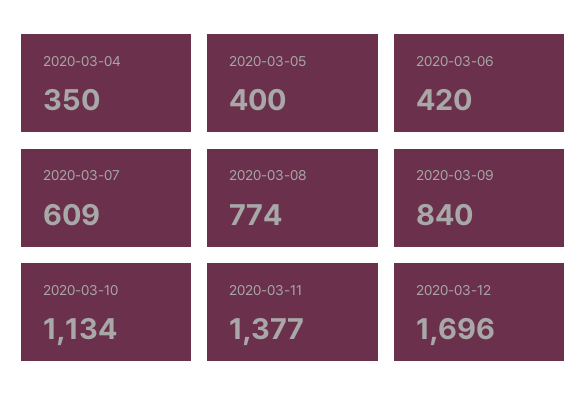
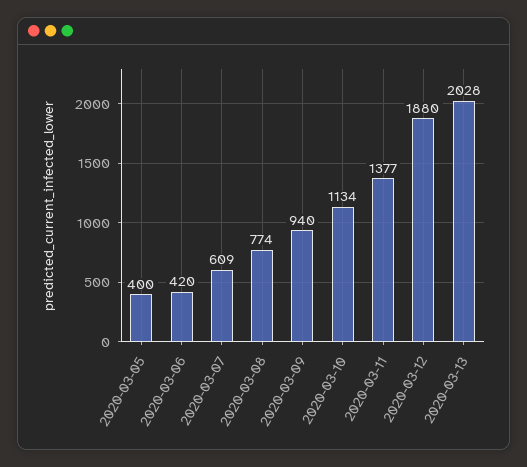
2020-03-04: 350 -> none
2020-03-09: 840 -> 940
2020-03-12: 1696 -> 1880
2020-03-13: none -> 2028

